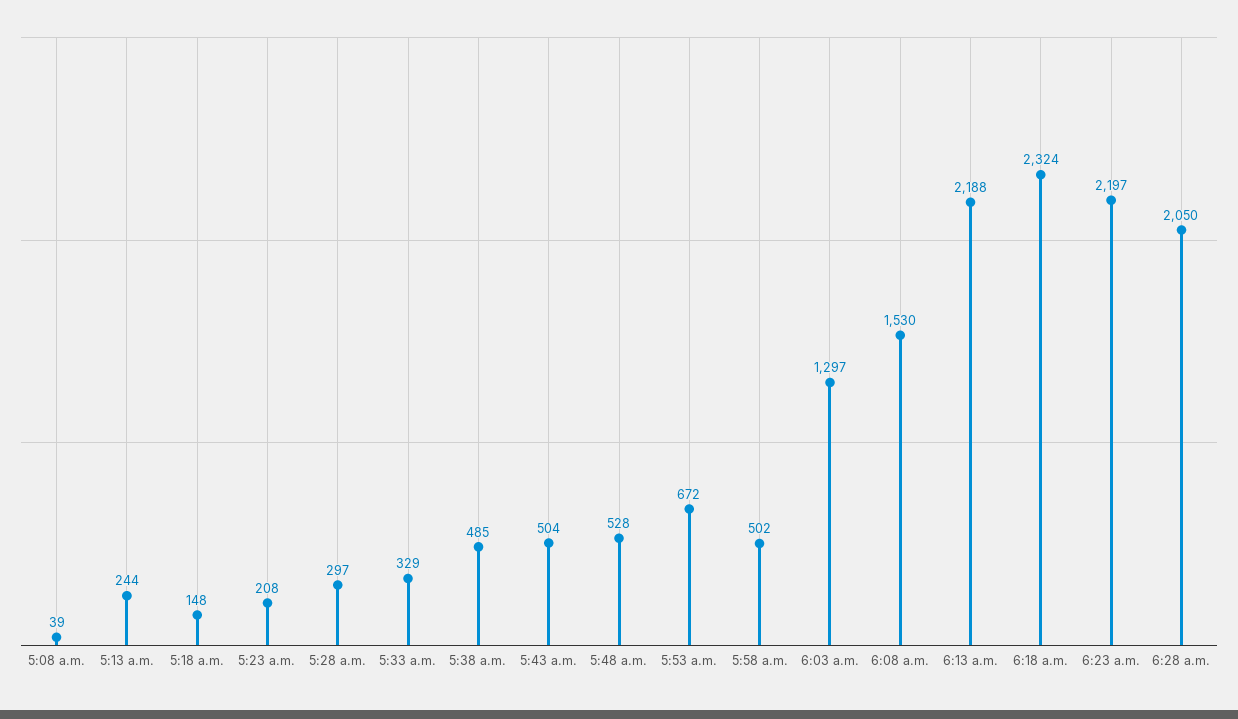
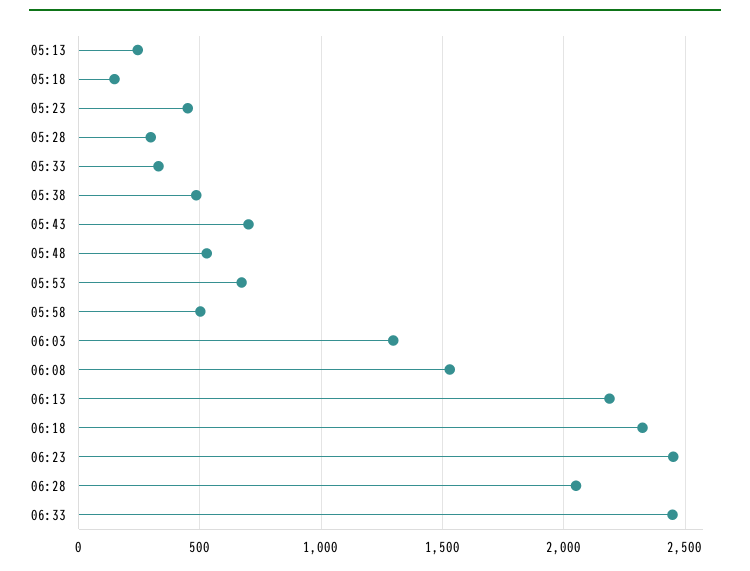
5:08 a.m.: 39 -> none
5:23 a.m.: 208 -> 450
5:43 a.m.: 504 -> 700
6:23 a.m.: 2197 -> 2450
06:33: none -> 2450

